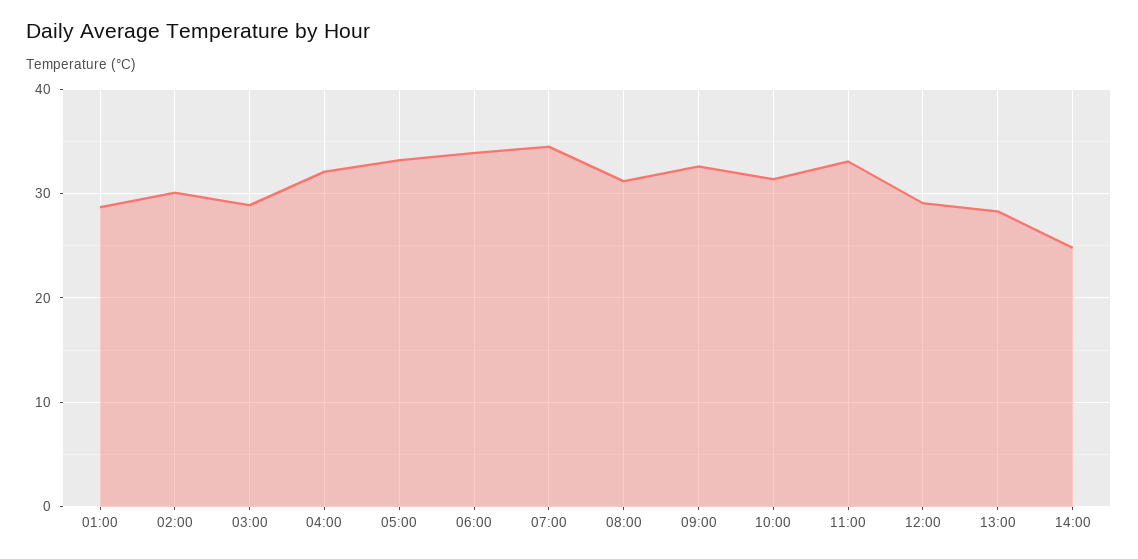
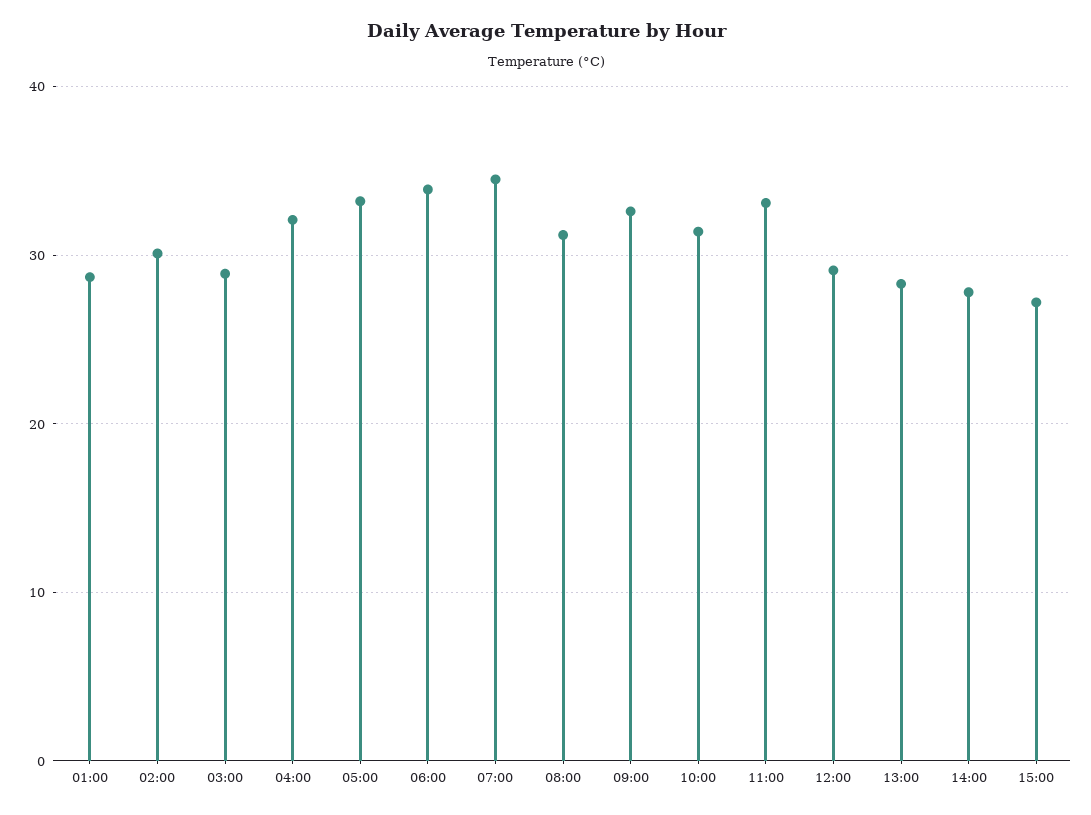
14:00: 25 -> 28
15:00: none -> 27

